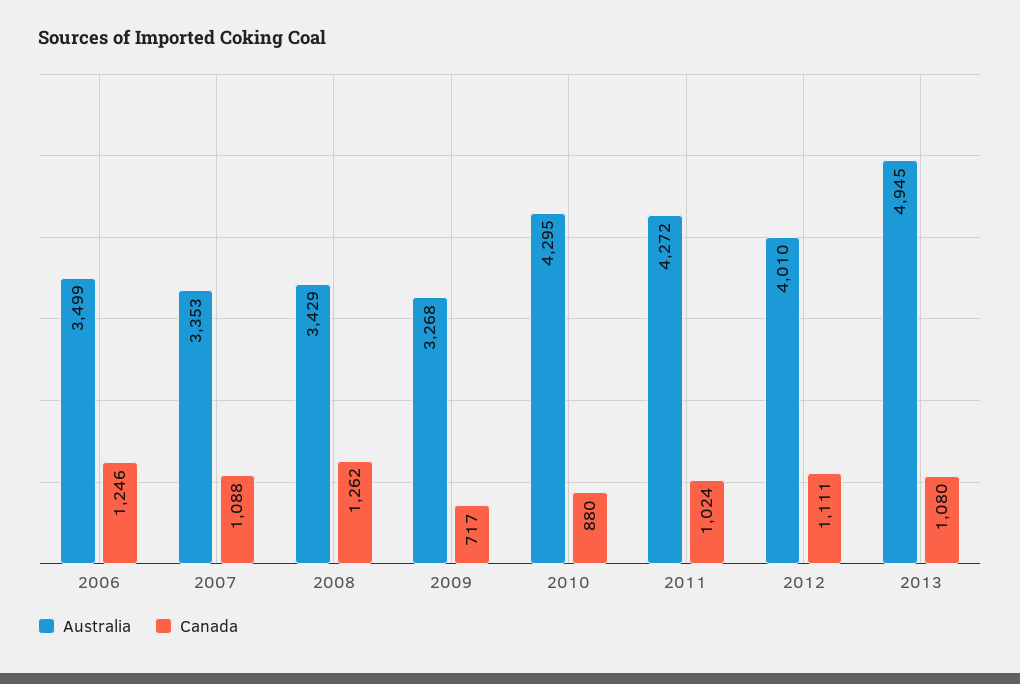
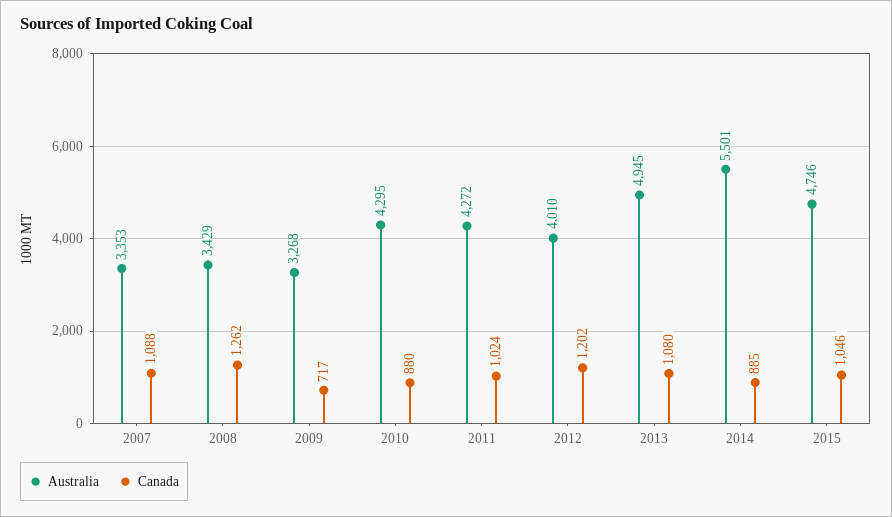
Australia, 2006: 3499 -> none
Canada, 2006: 1246 -> none
Canada, 2012: 1111 -> 1202
Australia, 2014: none -> 5501
Canada, 2014: none -> 885
Australia, 2015: none -> 4746
Canada, 2015: none -> 1046

